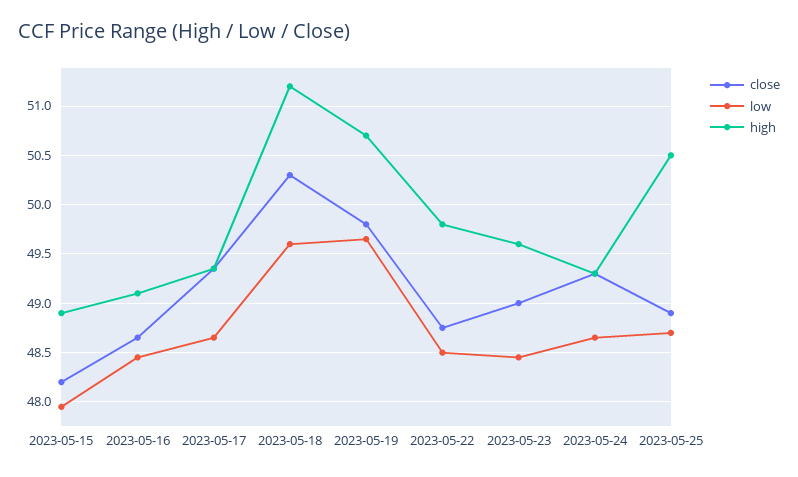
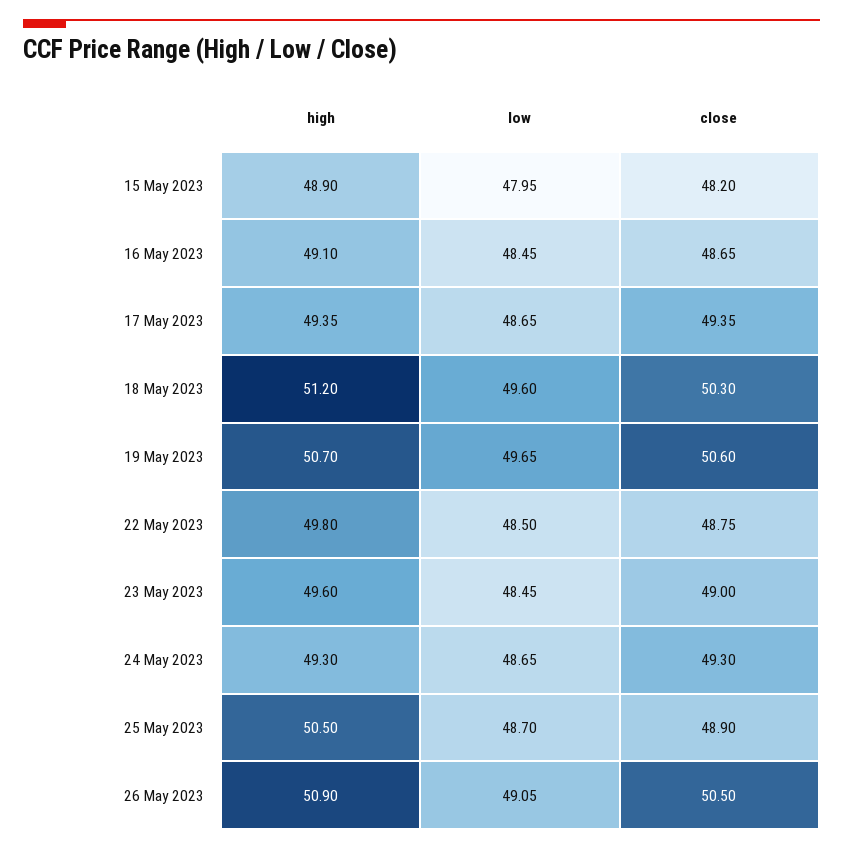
close, 2023-05-19: 49.8 -> 50.6
high, 26 May 2023: none -> 50.9
low, 26 May 2023: none -> 49.05
close, 26 May 2023: none -> 50.5

